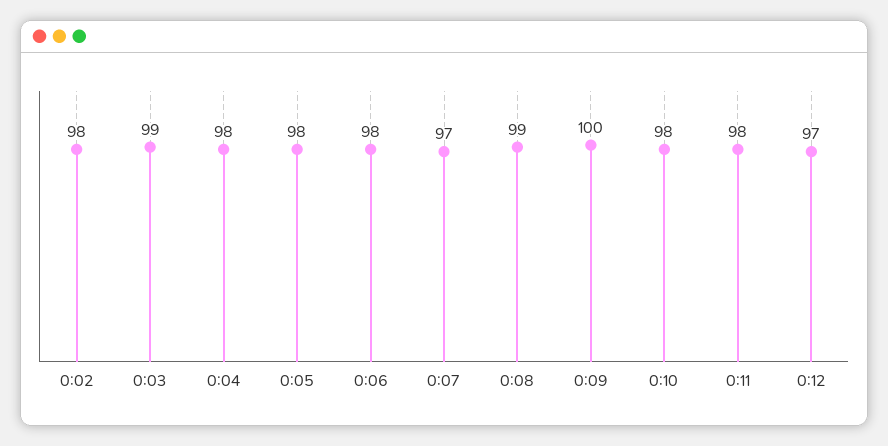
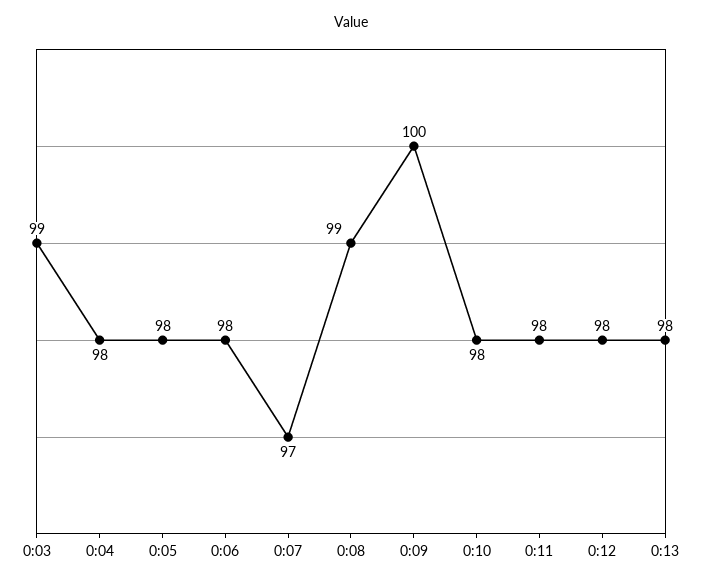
0:02: 98 -> none
0:12: 97 -> 98
0:13: none -> 98

